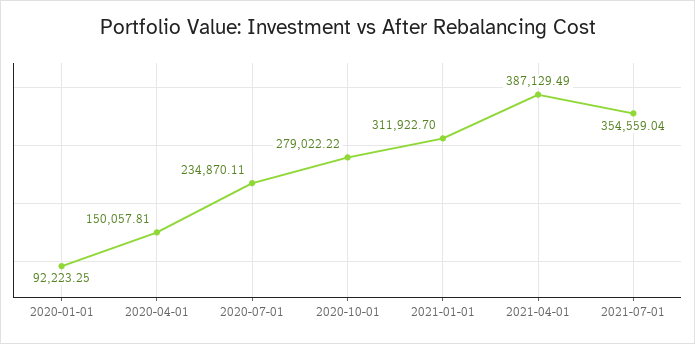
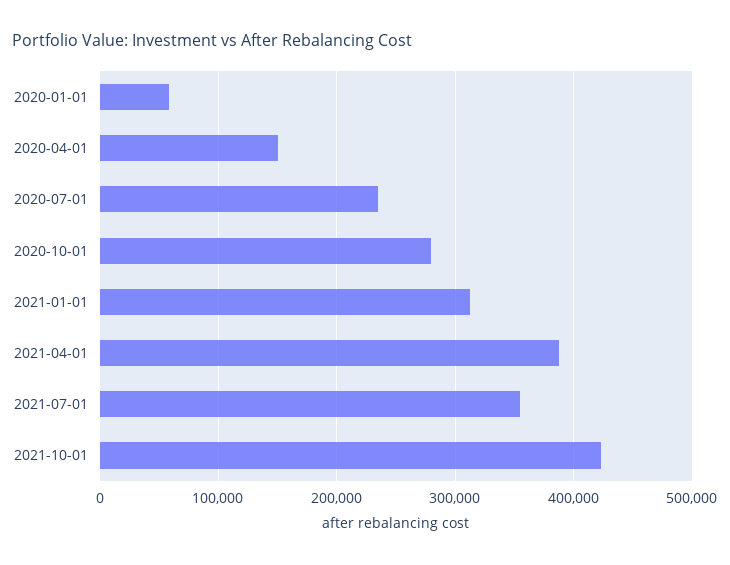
2020-01-01: 92223.25 -> 60000
2021-10-01: none -> 420000

